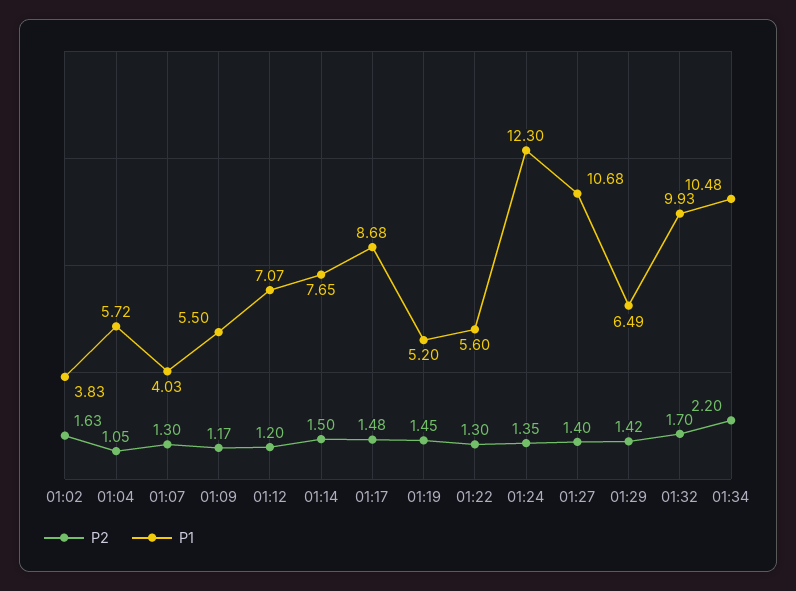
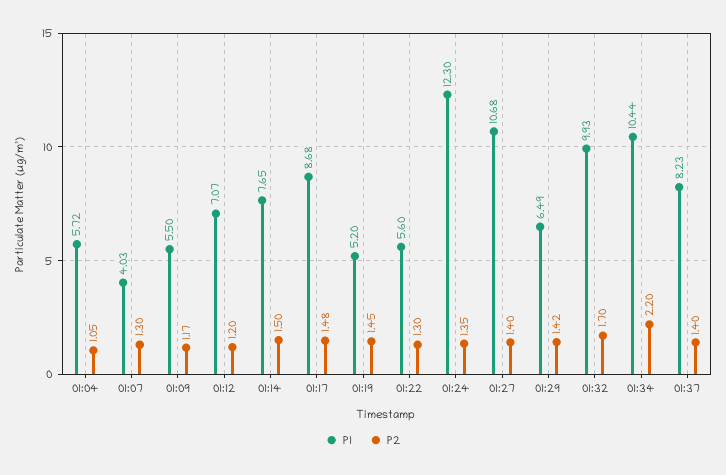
P2, 01:02: 1.63 -> none
P1, 01:02: 3.83 -> none
P1, 01:34: 10.48 -> 10.44
P1, 01:37: none -> 8.23
P2, 01:37: none -> 1.4

